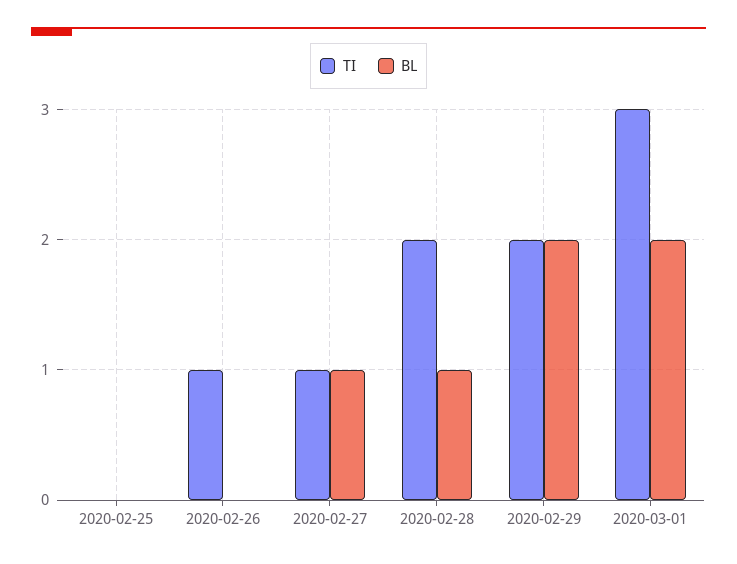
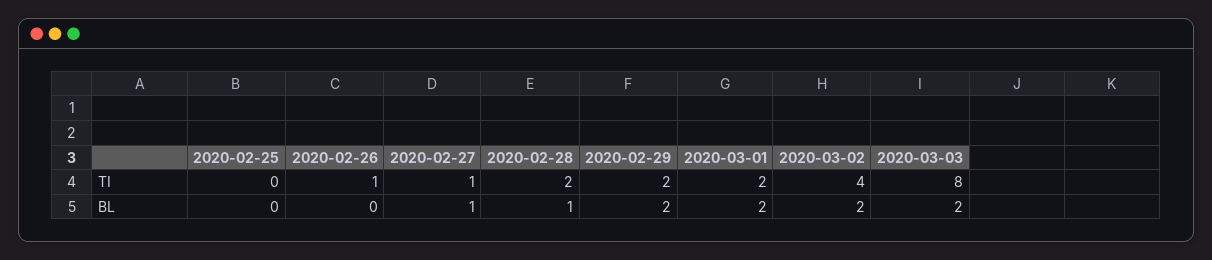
TI, 2020-03-01: 3 -> 2
TI, 2020-03-02: none -> 4
TI, 2020-03-03: none -> 8
BL, 2020-03-02: none -> 2
BL, 2020-03-03: none -> 2

